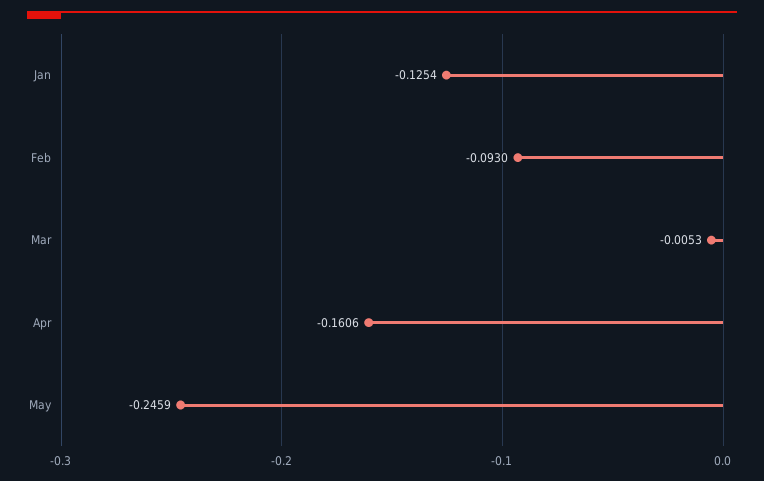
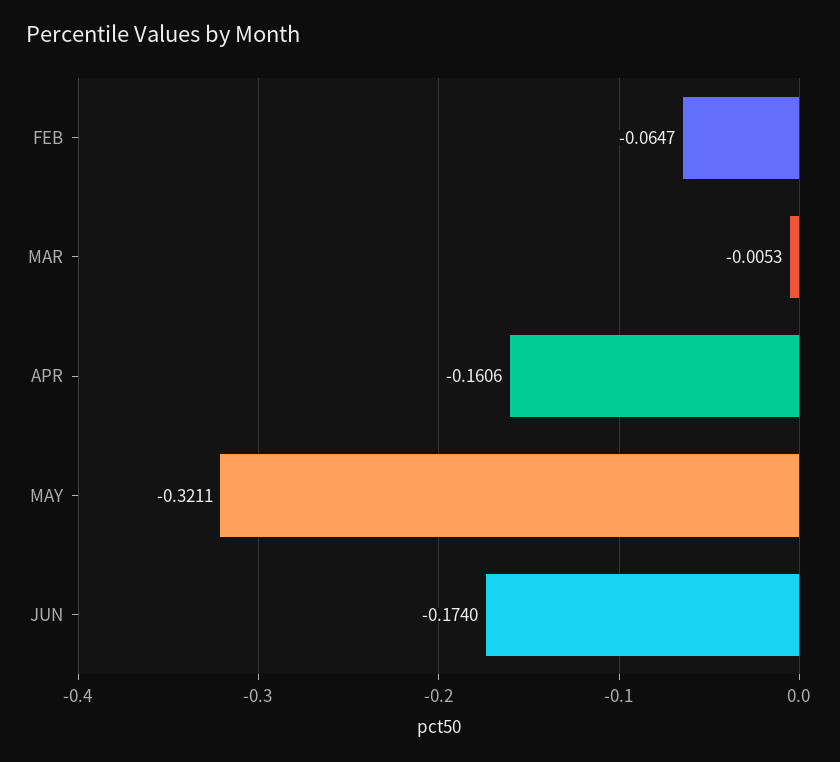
Jan: -0.1254 -> none
Feb: -0.093 -> -0.0647
May: -0.2459 -> -0.3211
JUN: none -> -0.174

